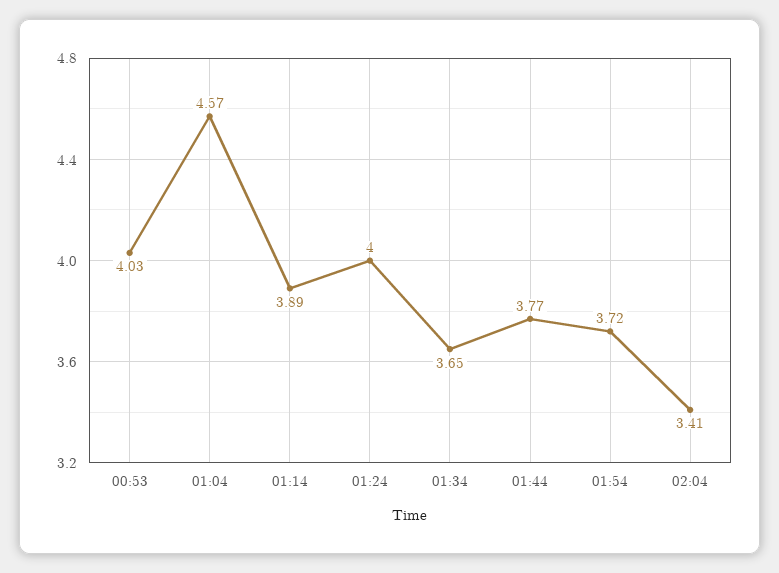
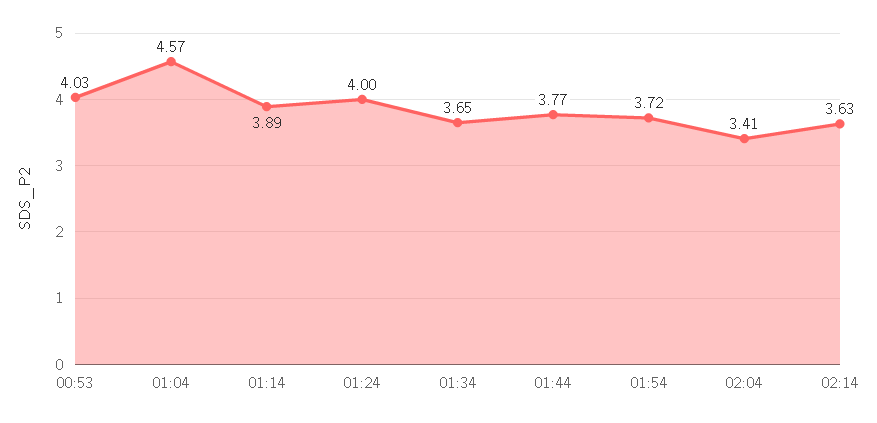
02:14: none -> 3.63

